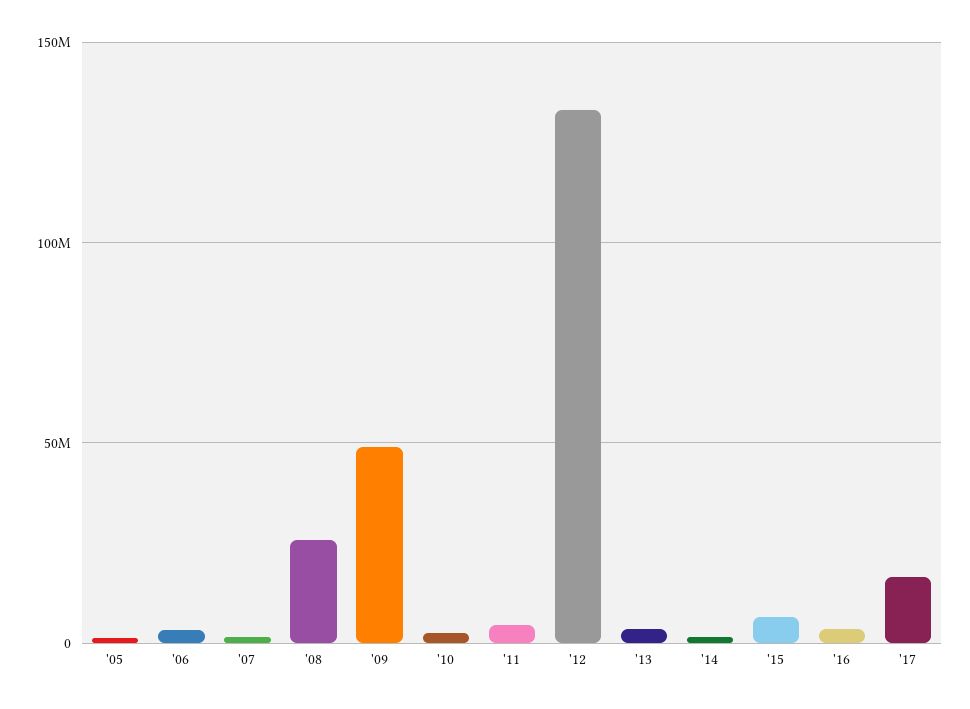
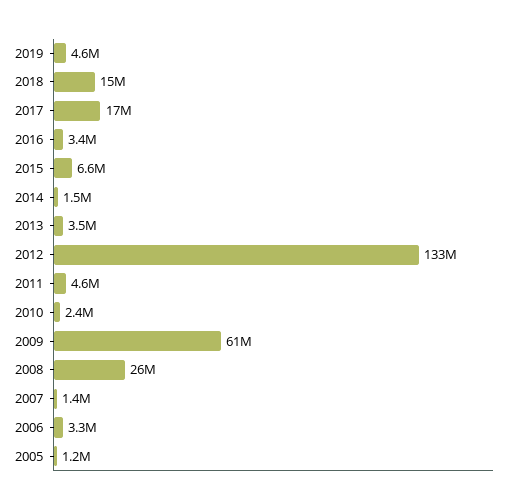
'09: 50000000 -> 61000000
2019: none -> 4600000
2018: none -> 15000000

